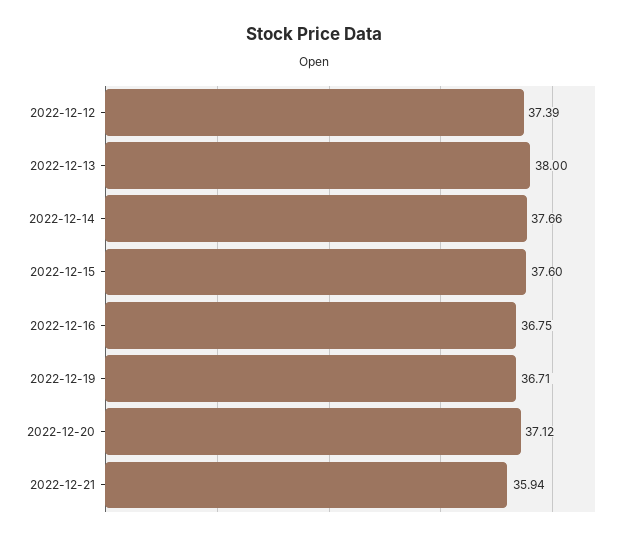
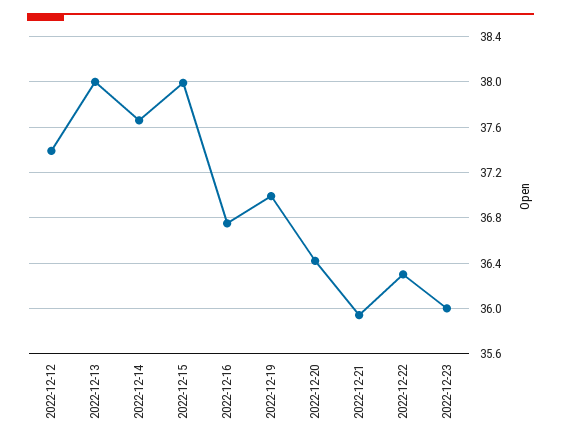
2022-12-15: 37.6 -> 38
2022-12-19: 36.71 -> 37
2022-12-20: 37.12 -> 36.4
2022-12-22: none -> 36.3
2022-12-23: none -> 36

